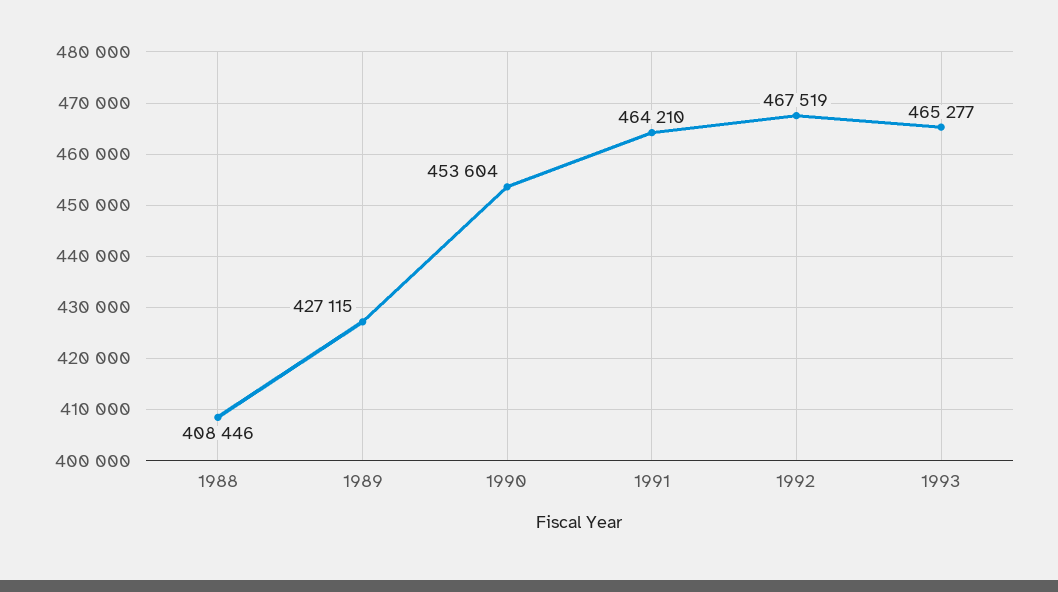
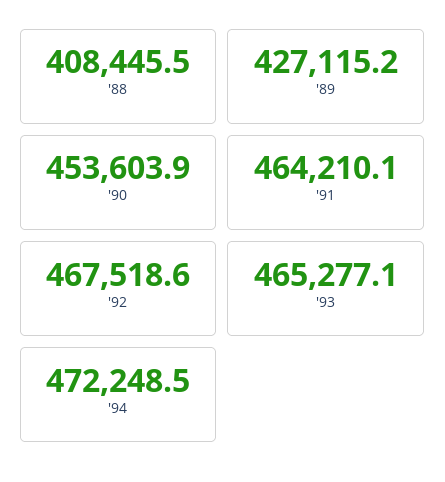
'94: none -> 472248.5

